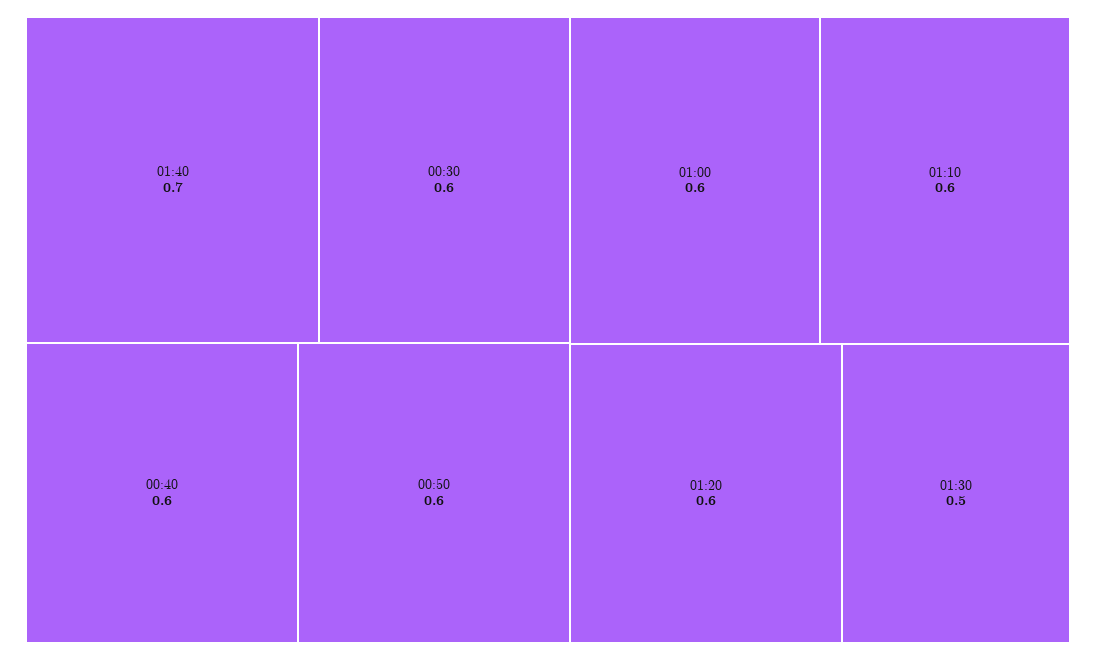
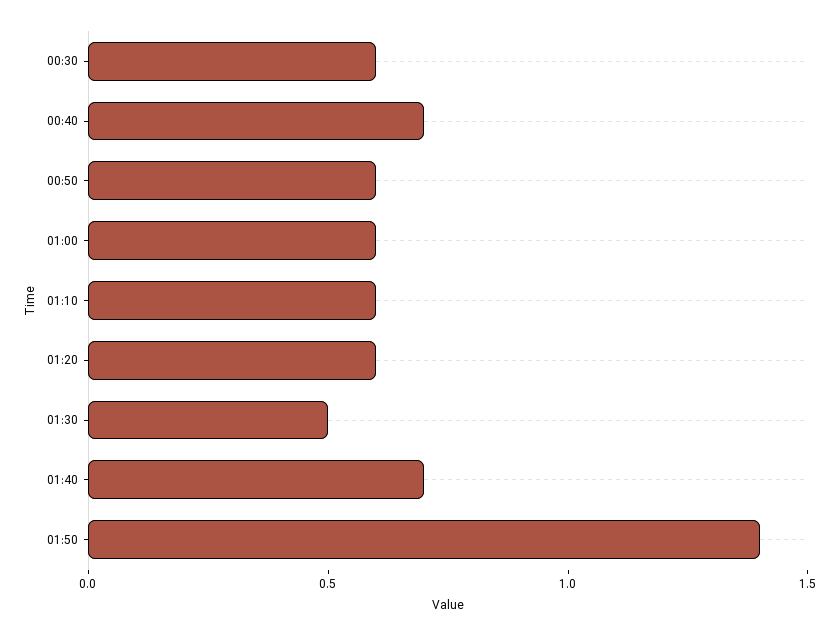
00:40: 0.6 -> 0.7
01:50: none -> 1.4

